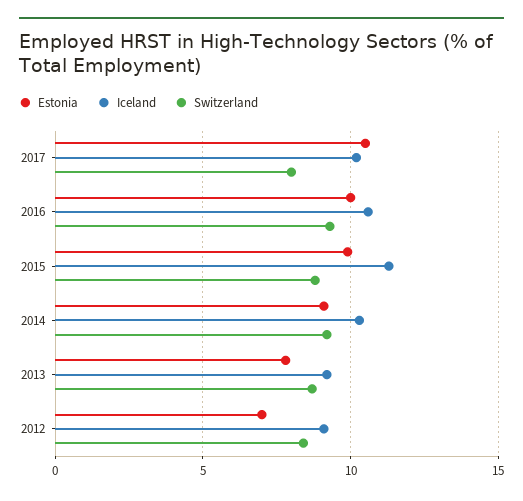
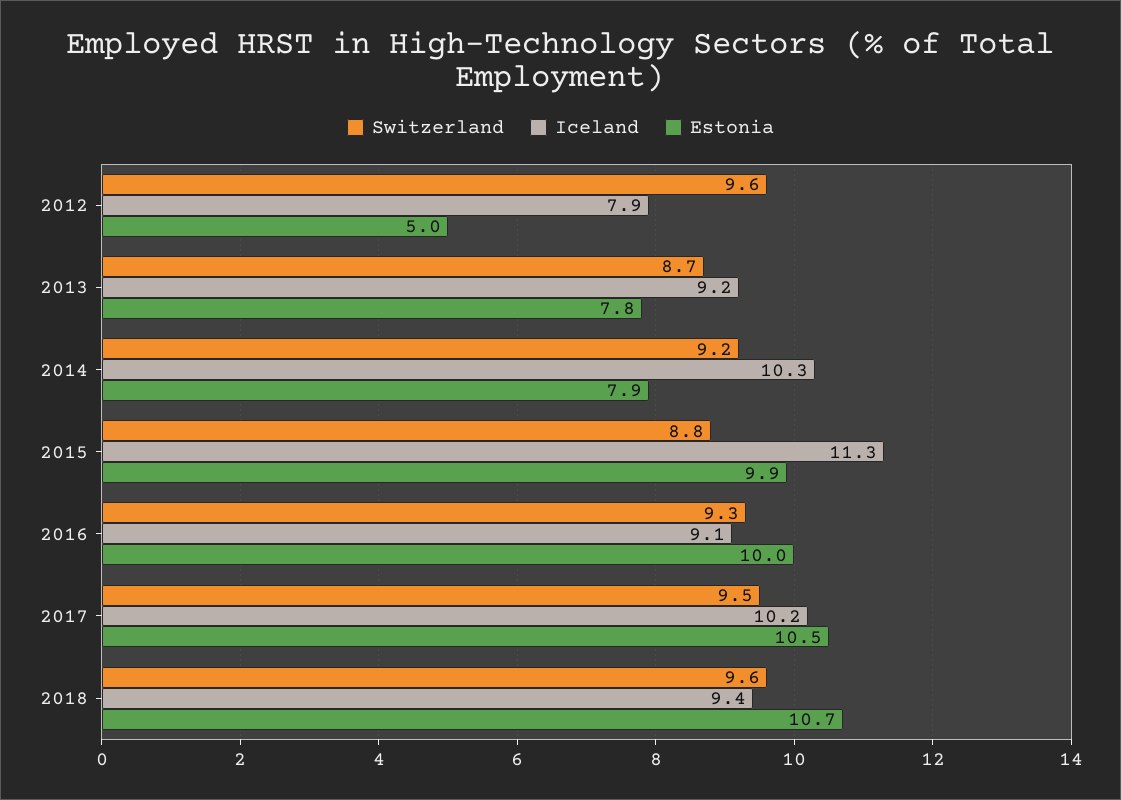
Switzerland, 2017: 8 -> 9.5
Iceland, 2016: 10.5 -> 9.1
Estonia, 2014: 9 -> 7.9
Estonia, 2012: 7 -> 5
Iceland, 2012: 9 -> 7.9
Switzerland, 2012: 8.5 -> 9.6
Switzerland, 2018: none -> 9.6
Iceland, 2018: none -> 9.4
Estonia, 2018: none -> 10.7

